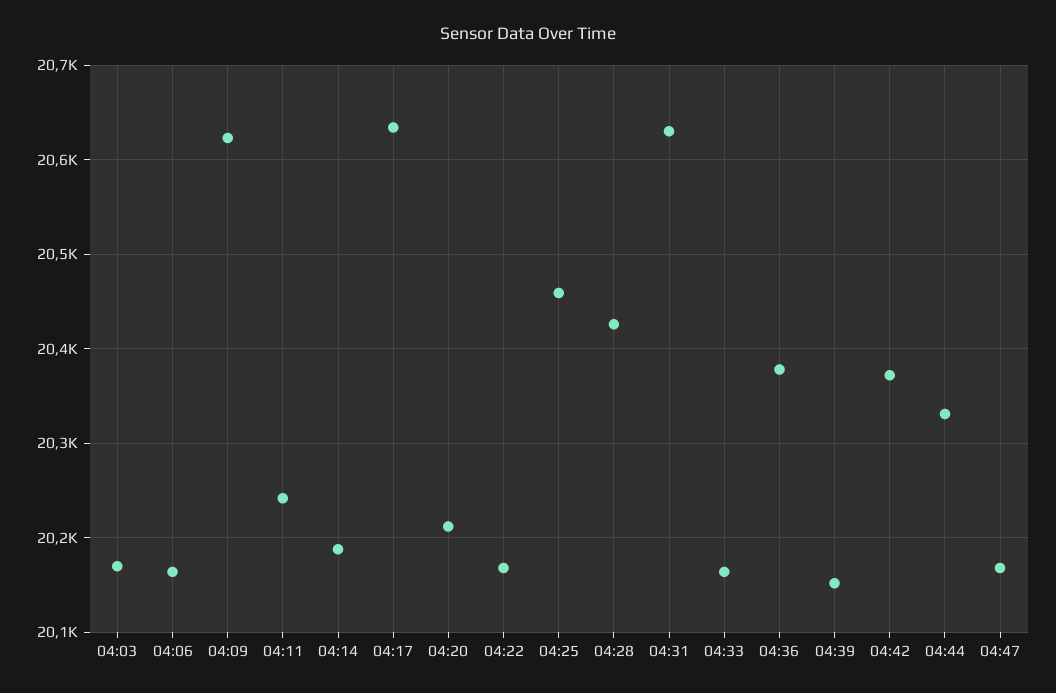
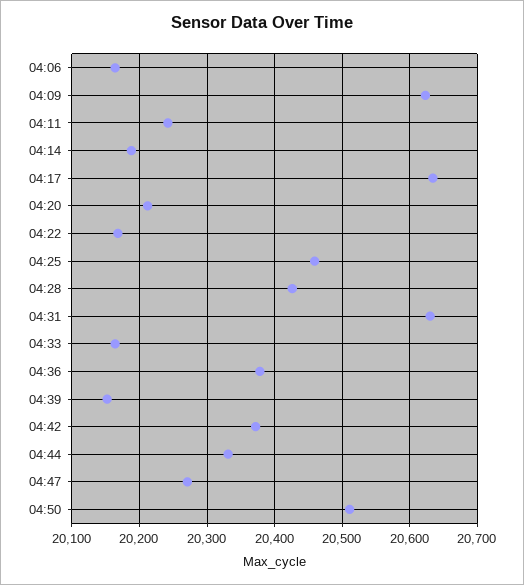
04:03: 20170 -> none
04:47: 20170 -> 20270
04:50: none -> 20510

